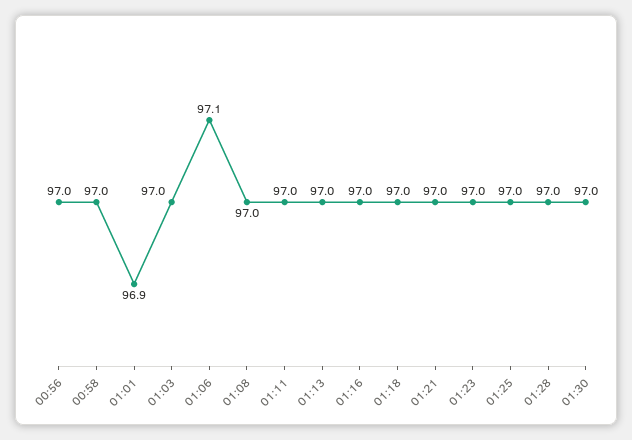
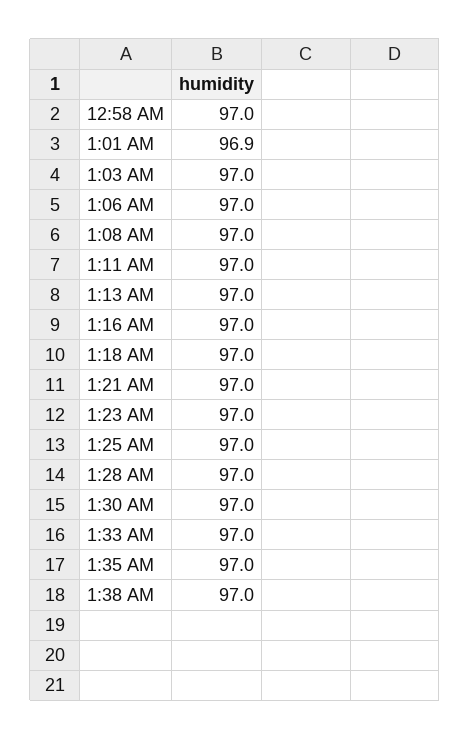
00:56: 97 -> none
01:06: 97.1 -> 97
1:33 AM: none -> 97
1:35 AM: none -> 97
1:38 AM: none -> 97

